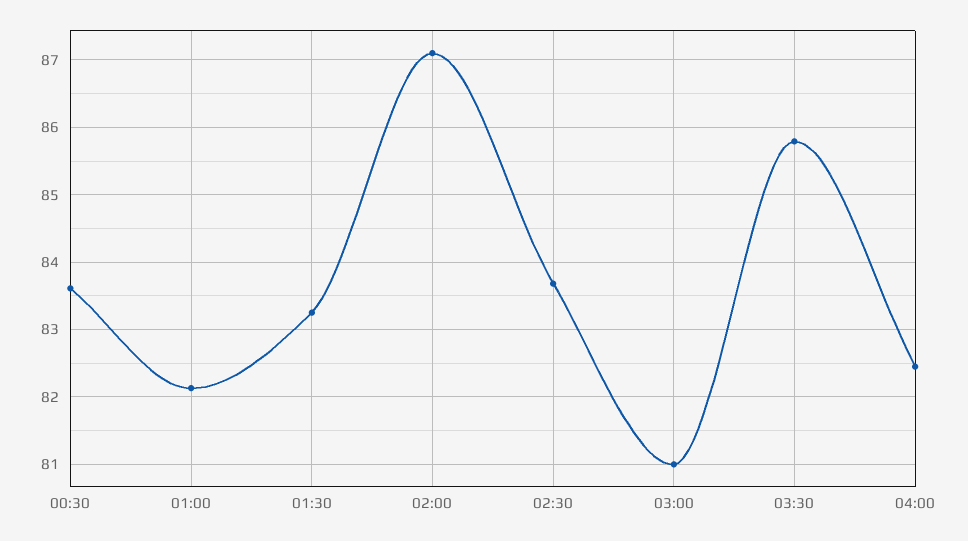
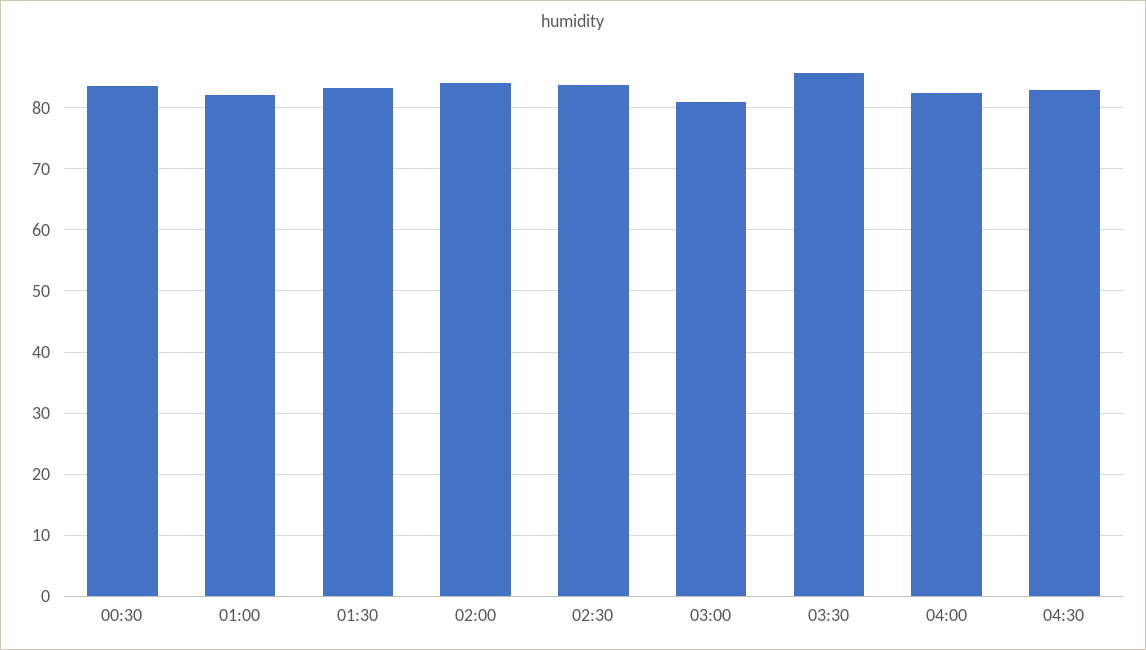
02:00: 87.1 -> 84
04:30: none -> 83

